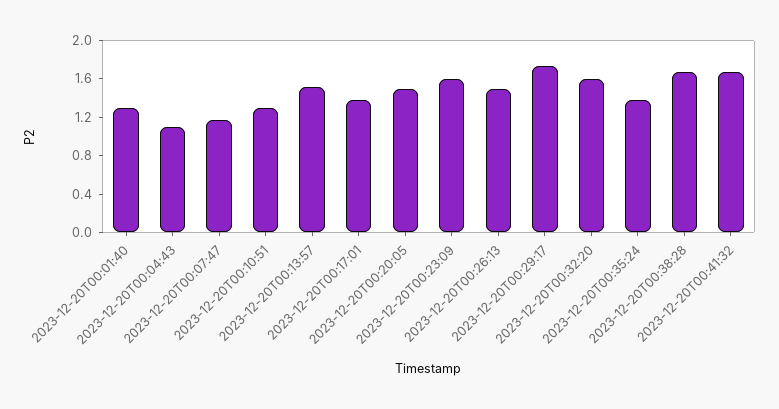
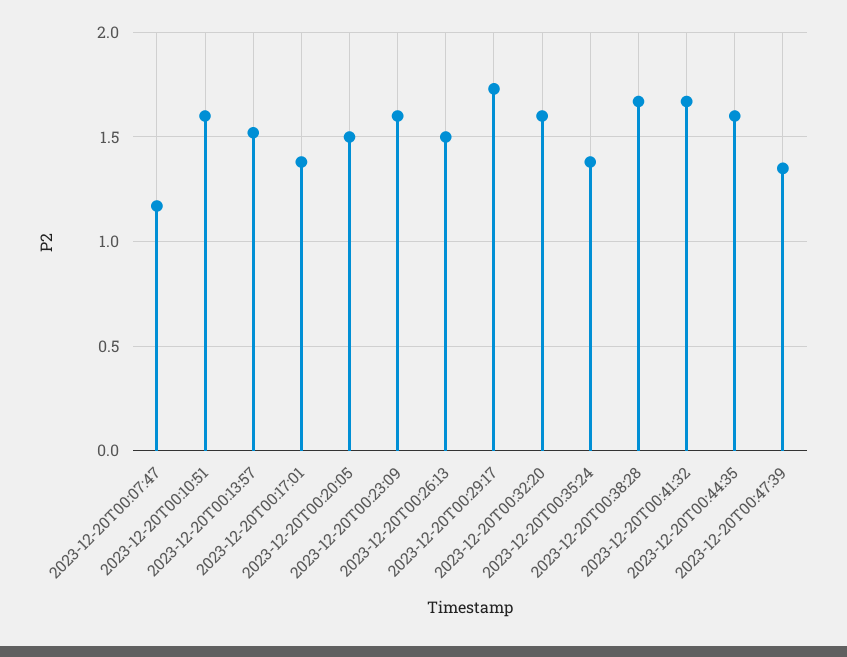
2023-12-20T00:01:40: 1.3 -> none
2023-12-20T00:04:43: 1.1 -> none
2023-12-20T00:10:51: 1.3 -> 1.6
2023-12-20T00:44:35: none -> 1.6
2023-12-20T00:47:39: none -> 1.35

